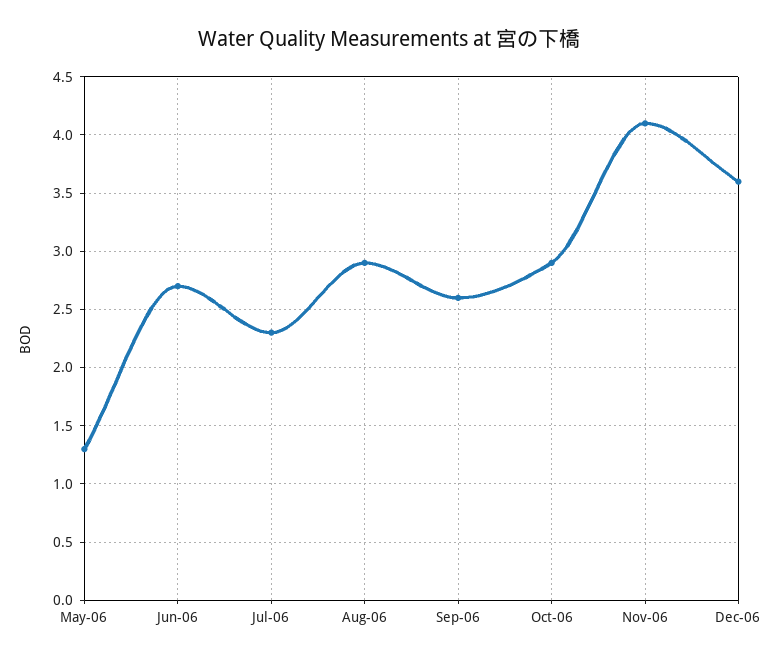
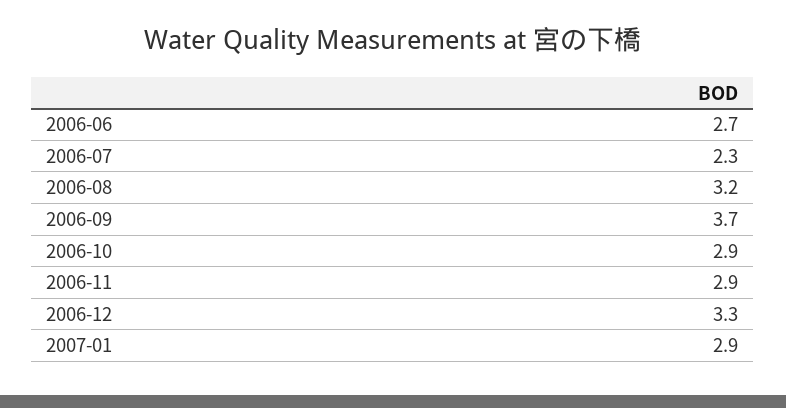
May-06: 1.3 -> none
Aug-06: 2.9 -> 3.2
Sep-06: 2.6 -> 3.7
Nov-06: 4.1 -> 2.9
Dec-06: 3.6 -> 3.3
2007-01: none -> 2.9

